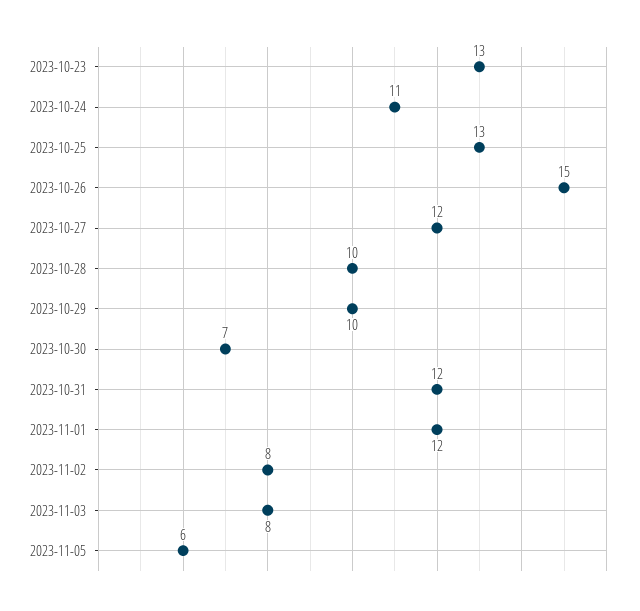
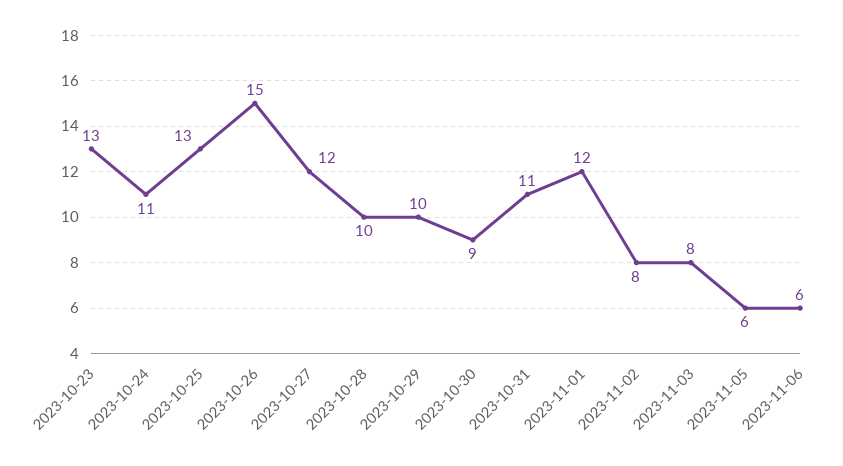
2023-10-30: 7 -> 9
2023-10-31: 12 -> 11
2023-11-06: none -> 6

